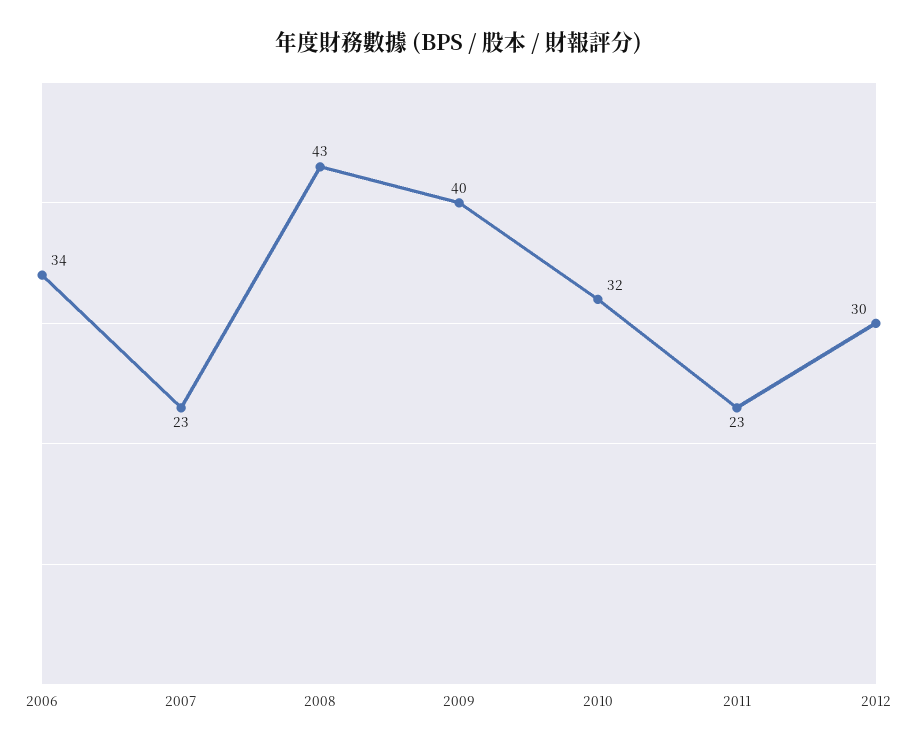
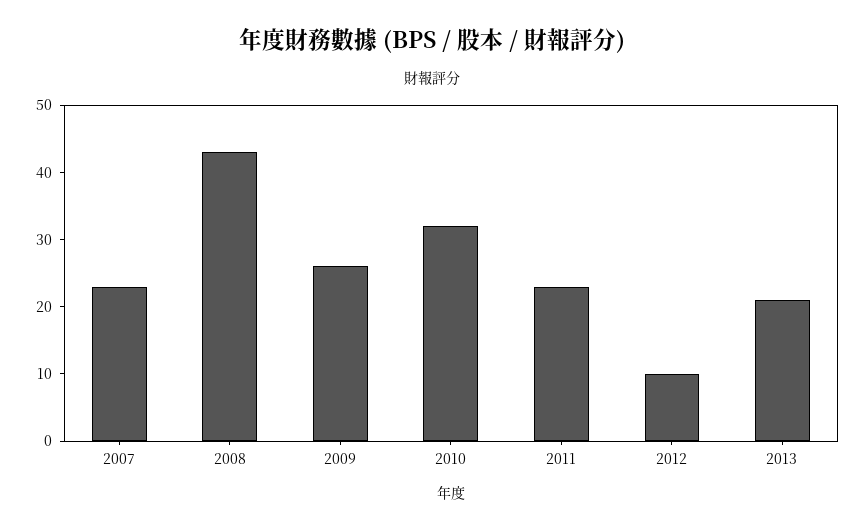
2006: 34 -> none
2009: 40 -> 25
2012: 30 -> 10
2013: none -> 20

